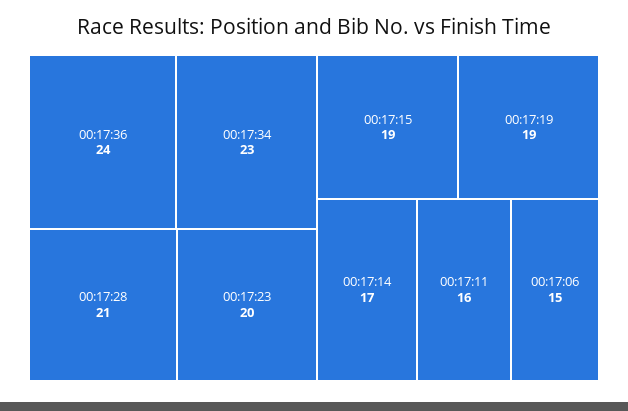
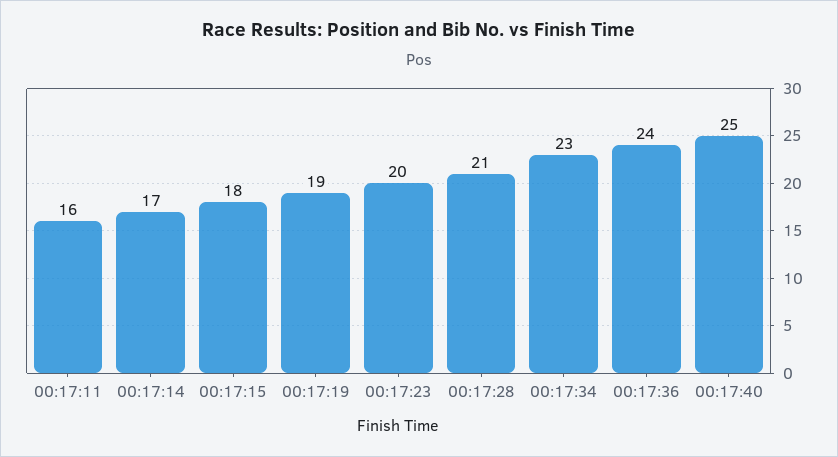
00:17:15: 19 -> 18
00:17:06: 15 -> none
00:17:40: none -> 25

